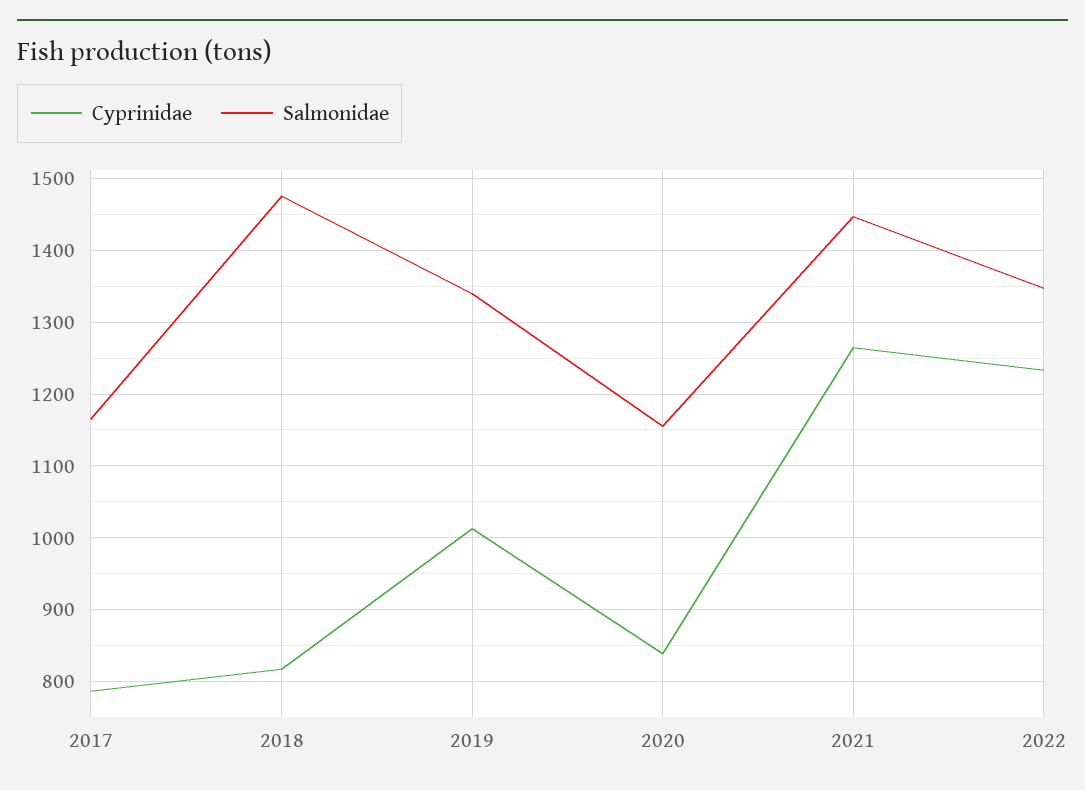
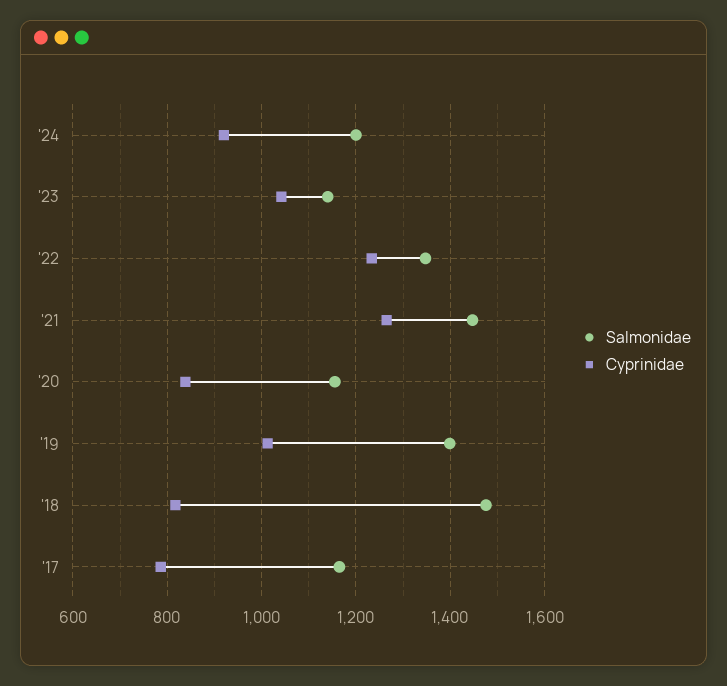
Salmonidae, 2019: 1340 -> 1400
Salmonidae, '24: none -> 1200
Cyprinidae, '24: none -> 920
Salmonidae, '23: none -> 1140
Cyprinidae, '23: none -> 1040

